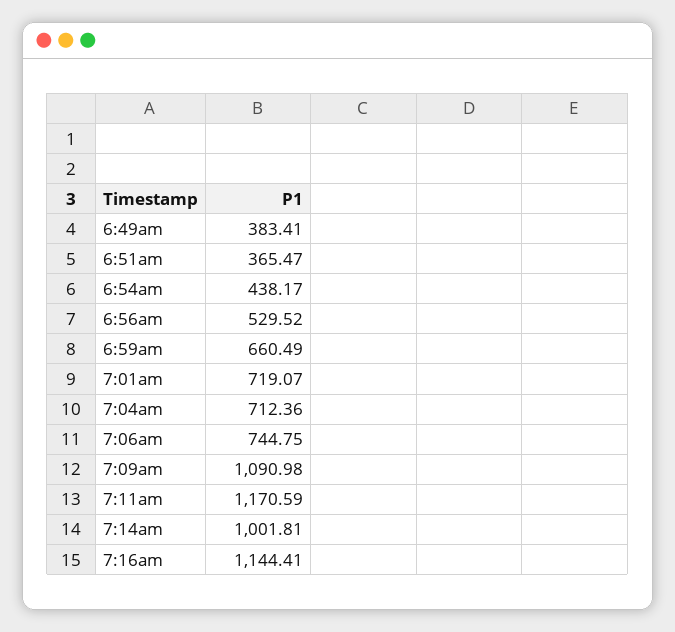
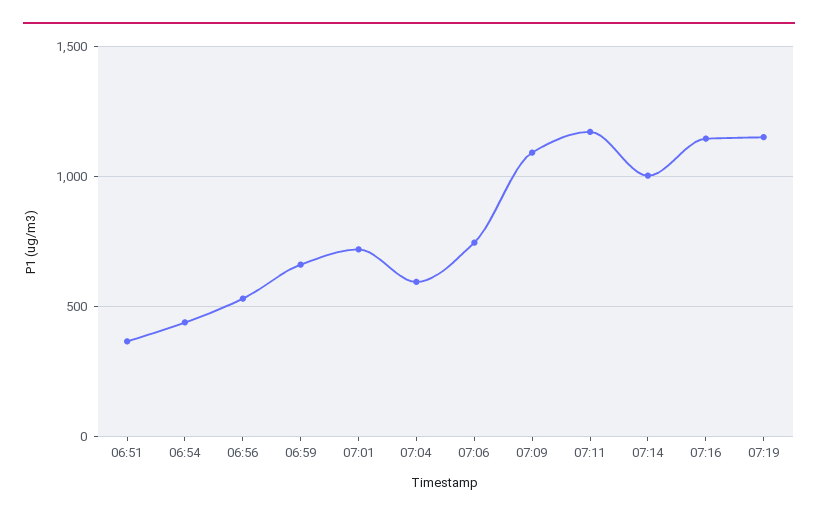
6:49am: 383.41 -> none
7:04am: 712.36 -> 600
07:19: none -> 1150

